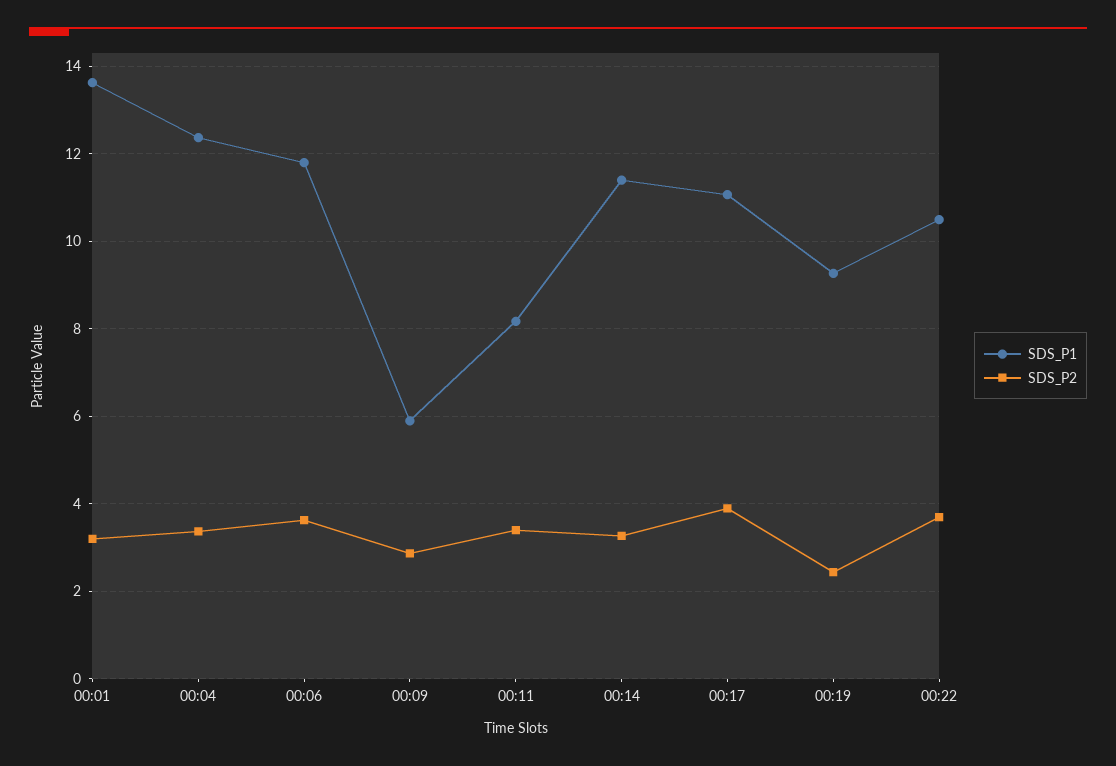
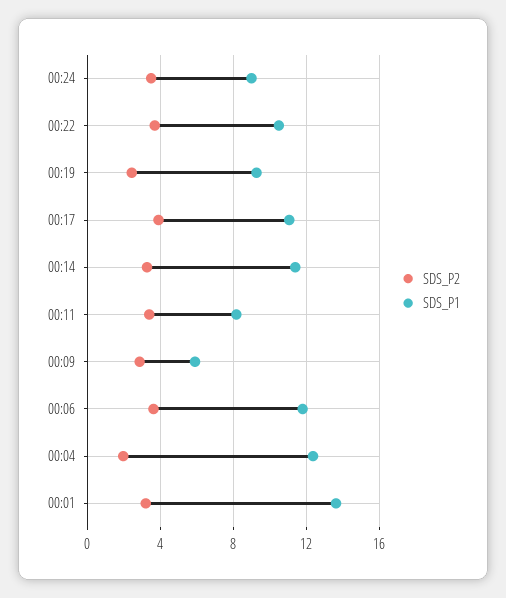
SDS_P2, 00:04: 3.4 -> 2
SDS_P2, 00:24: none -> 3.5
SDS_P1, 00:24: none -> 9

